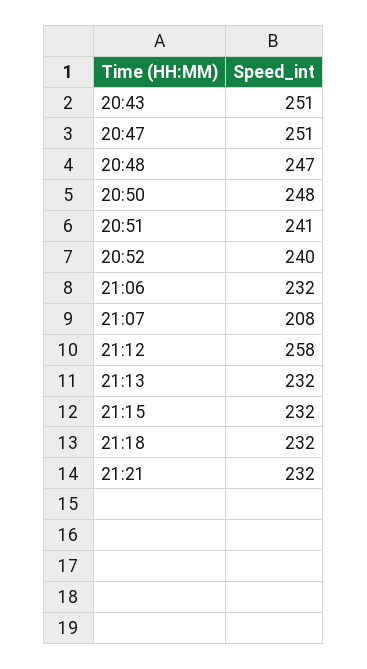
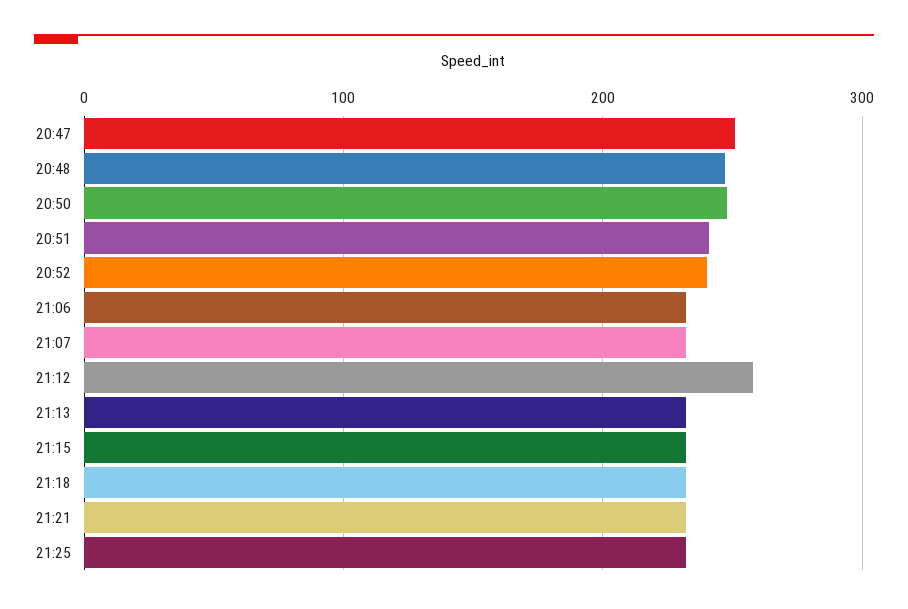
20:43: 251 -> none
21:07: 208 -> 230
21:25: none -> 230

